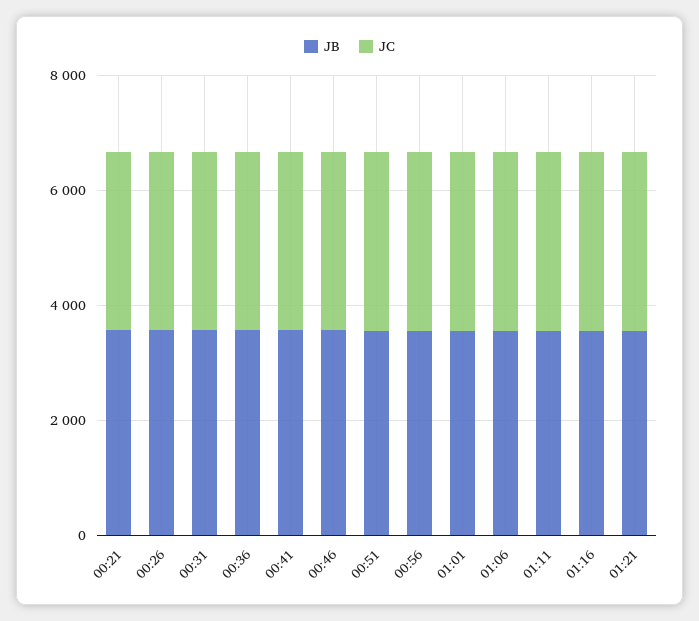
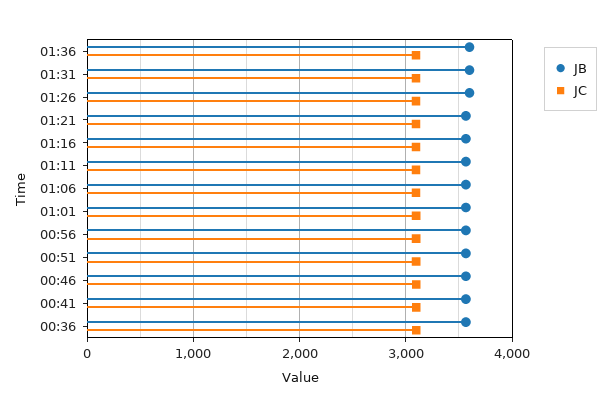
JB, 00:21: 3500 -> none
JC, 00:21: 3000 -> none
JB, 00:26: 3500 -> none
JC, 00:26: 3000 -> none
JB, 00:31: 3500 -> none
JC, 00:31: 3000 -> none
JB, 01:36: none -> 3600
JC, 01:36: none -> 3100
JB, 01:31: none -> 3600
JC, 01:31: none -> 3100
JB, 01:26: none -> 3600
JC, 01:26: none -> 3100

